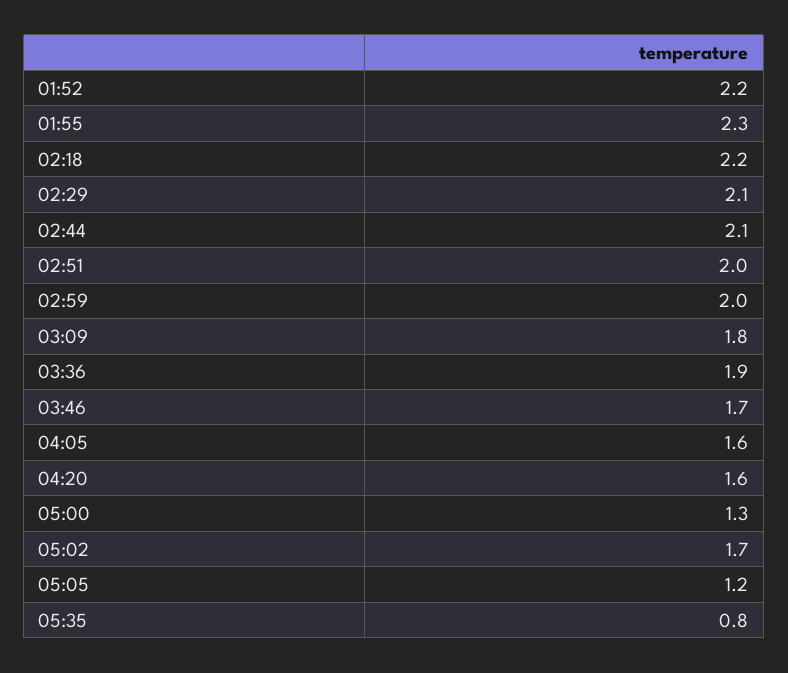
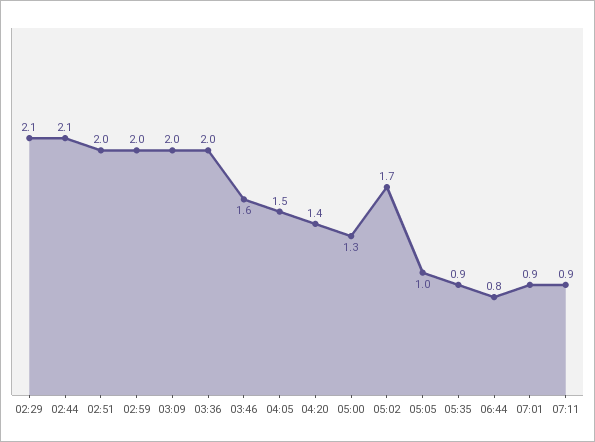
01:52: 2.2 -> none
01:55: 2.3 -> none
02:18: 2.2 -> none
03:09: 1.8 -> 2
03:36: 1.9 -> 2
03:46: 1.7 -> 1.6
04:05: 1.6 -> 1.5
04:20: 1.6 -> 1.4
05:05: 1.2 -> 1
05:35: 0.8 -> 0.9
06:44: none -> 0.8
07:01: none -> 0.9
07:11: none -> 0.9

